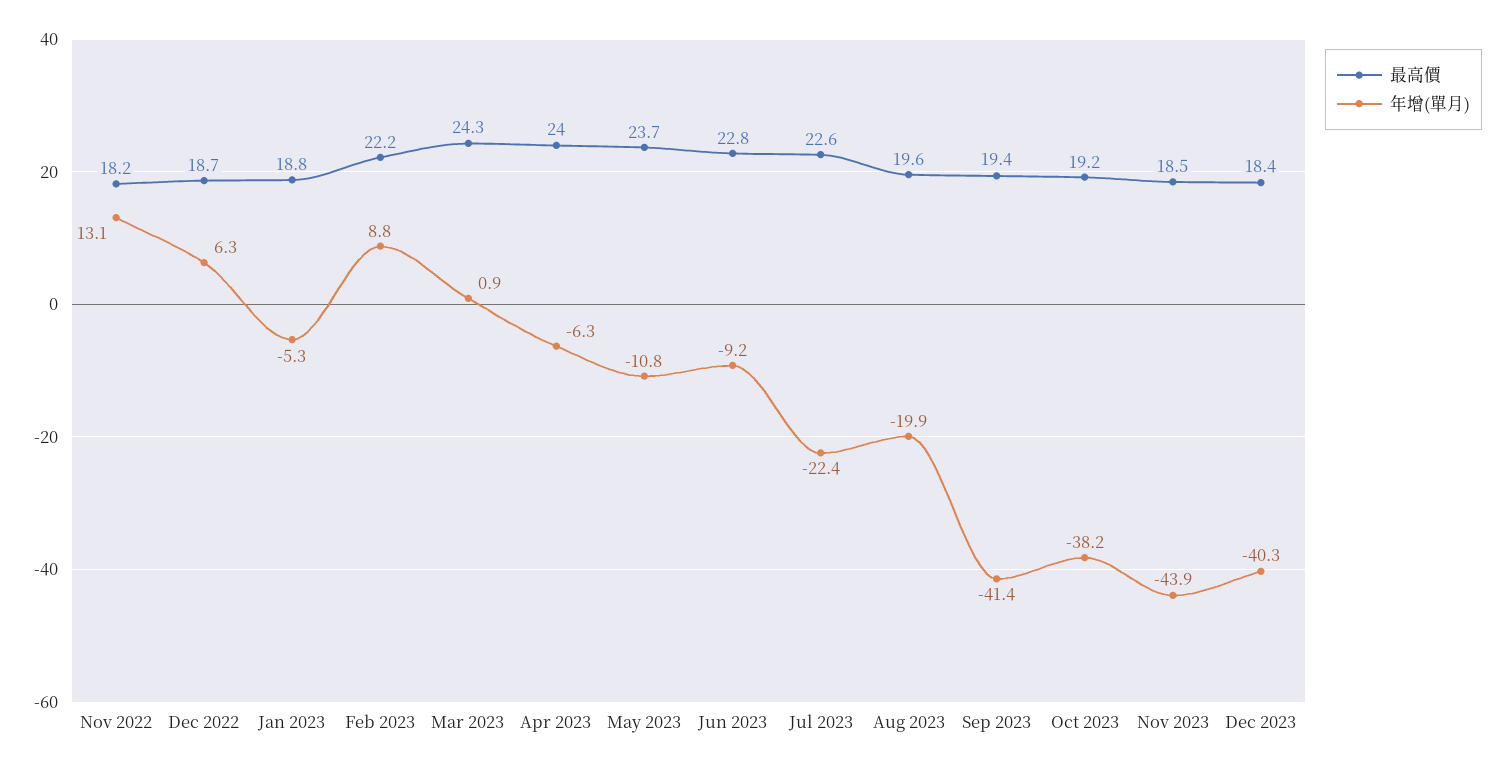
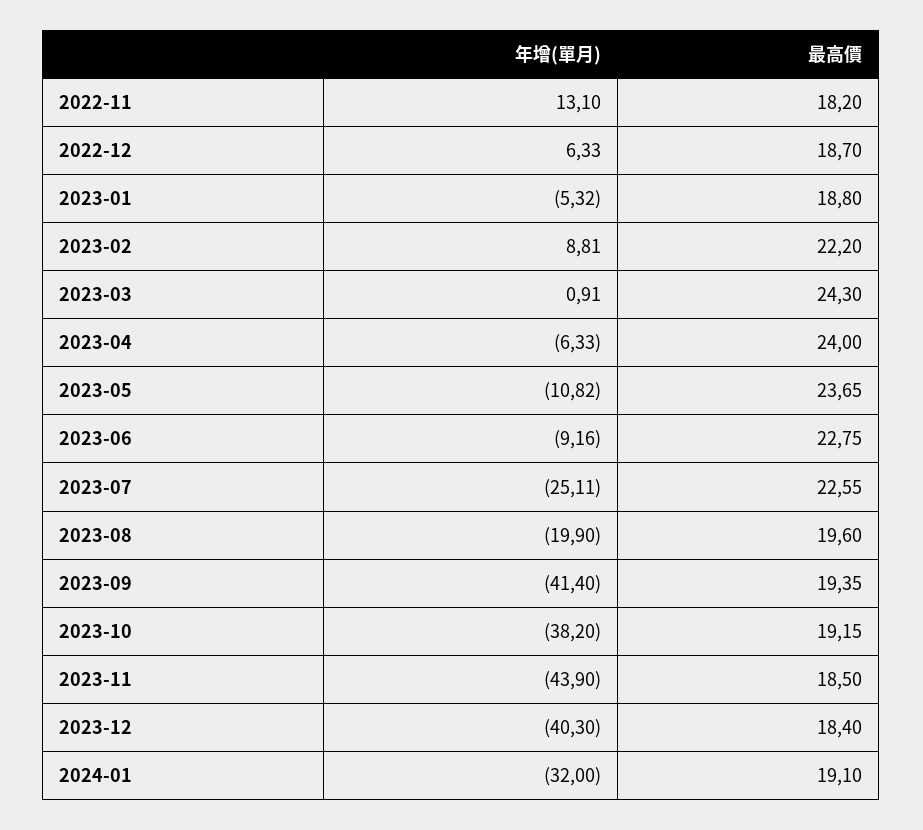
年增(單月), Jul 2023: -22.4 -> -25.11
年增(單月), 2024-01: none -> -32
最高價, 2024-01: none -> 19.1

